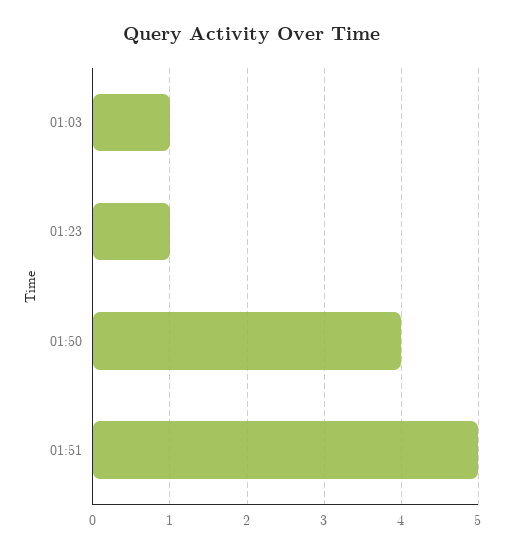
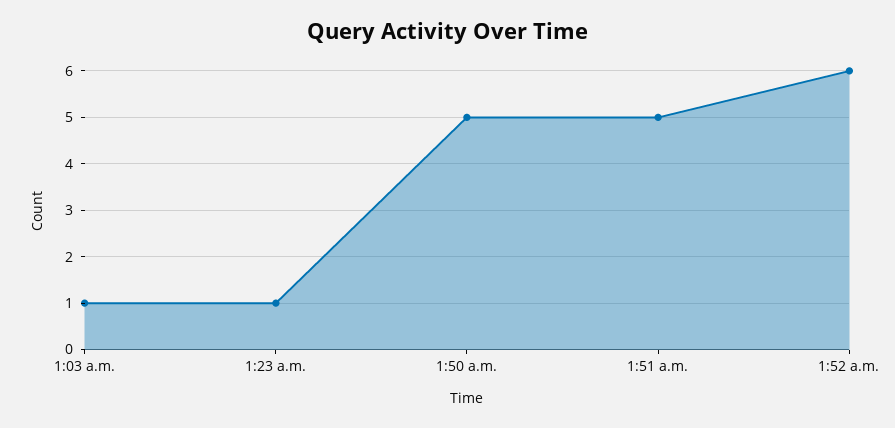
01:50: 4 -> 5
1:52 a.m.: none -> 6

